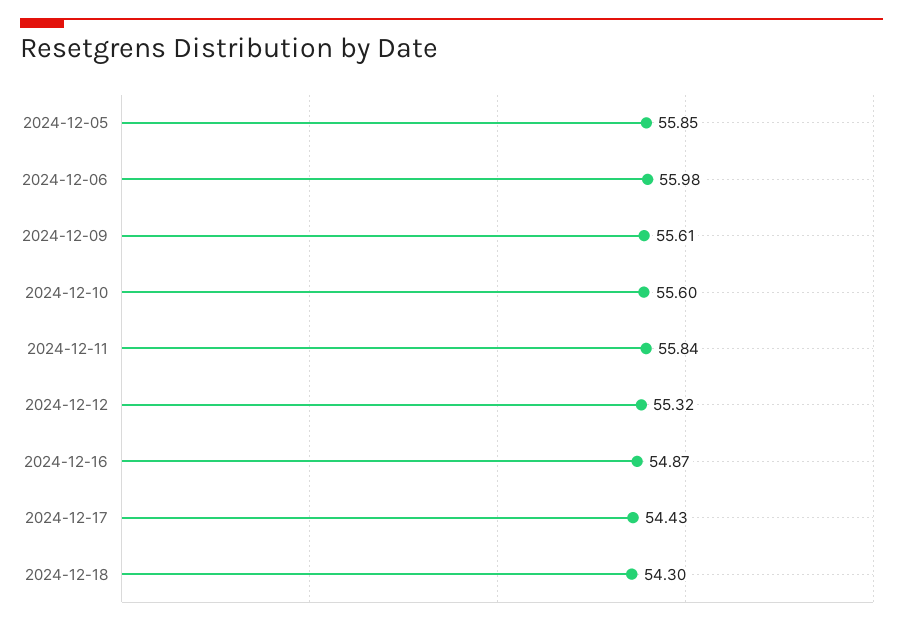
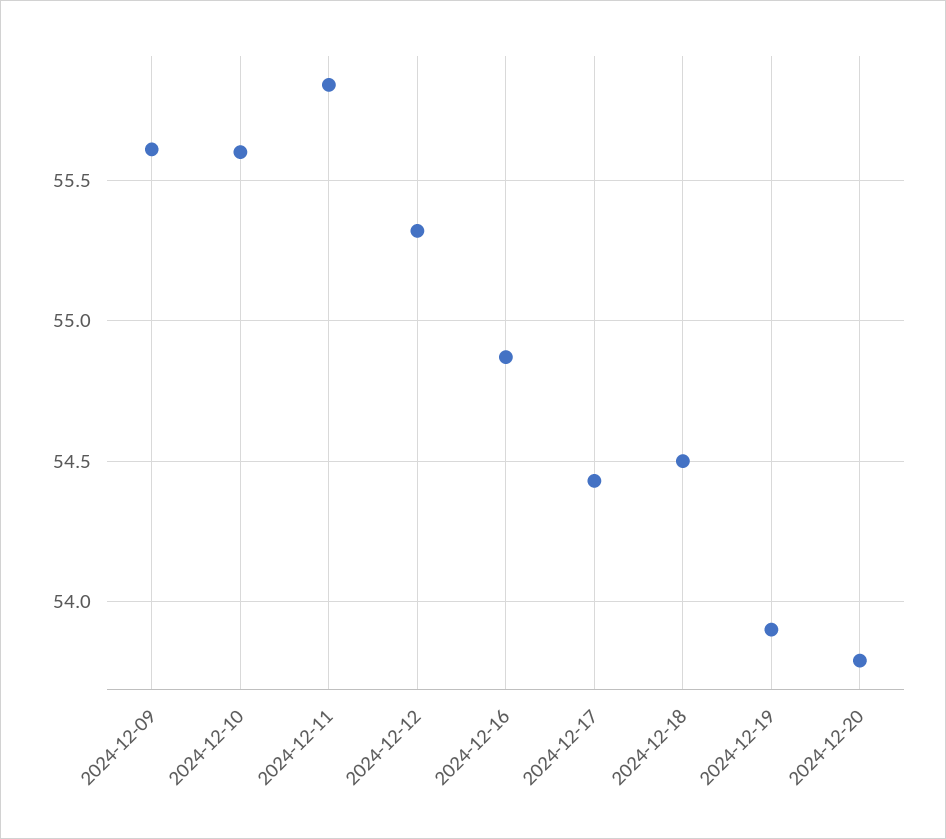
2024-12-05: 55.85 -> none
2024-12-06: 55.98 -> none
2024-12-18: 54.3 -> 54.5
2024-12-19: none -> 53.9
2024-12-20: none -> 53.8

